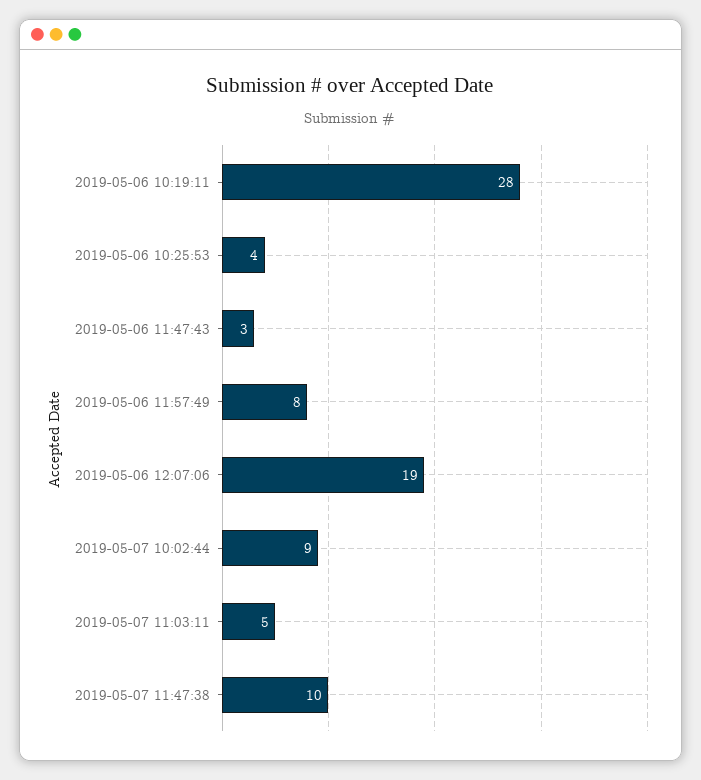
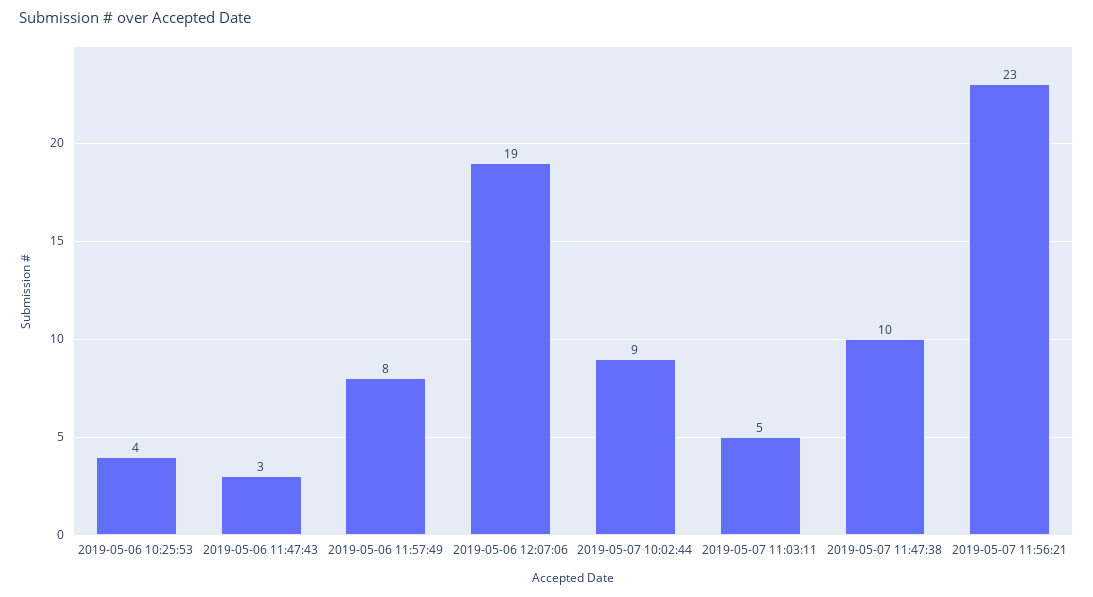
2019-05-06 10:19:11: 28 -> none
2019-05-07 11:56:21: none -> 23

